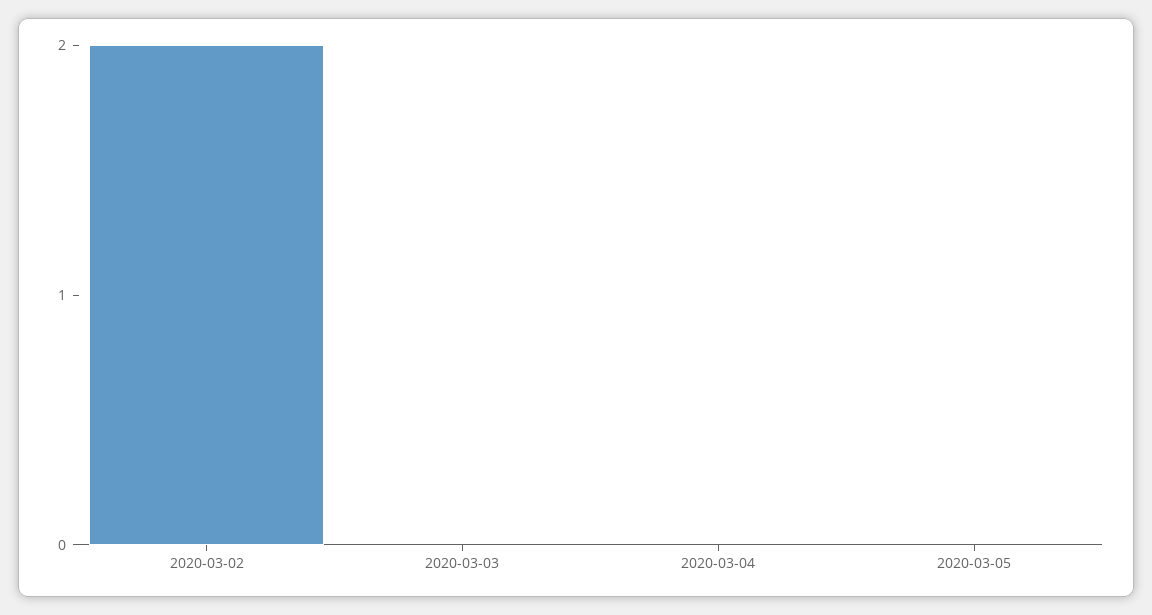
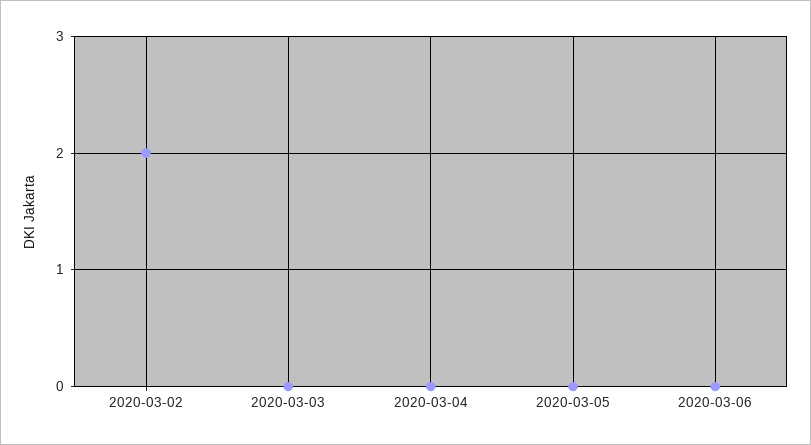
2020-03-06: none -> 0

